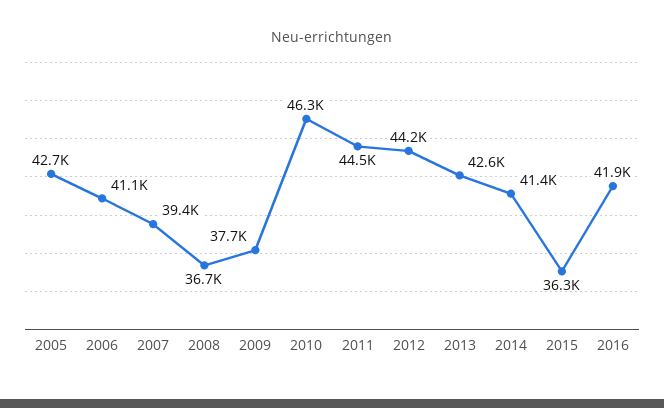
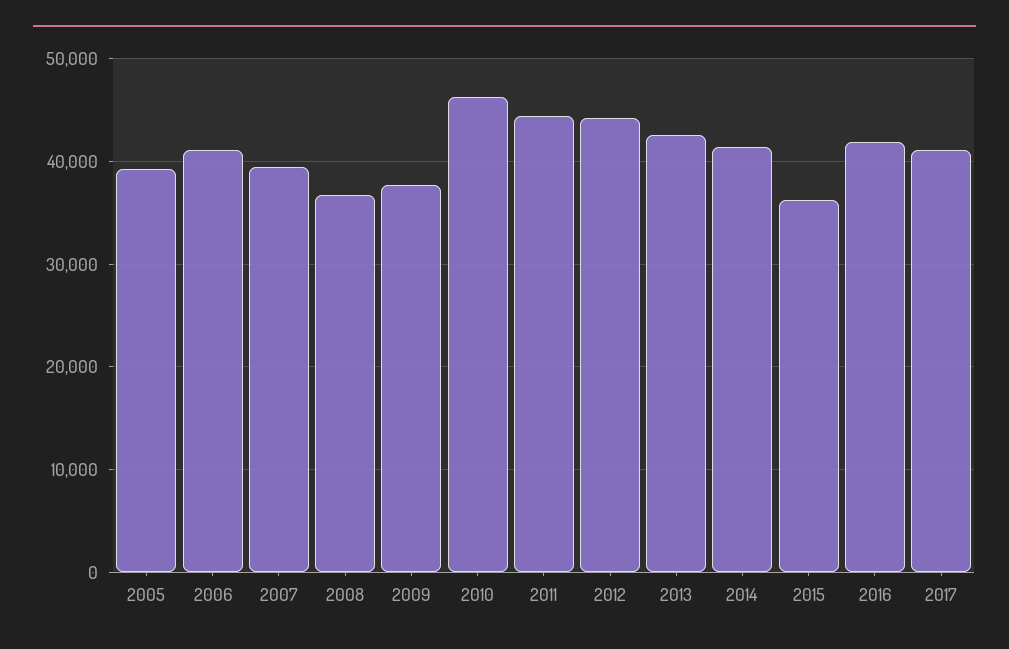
2005: 42700 -> 39000
2017: none -> 41000

